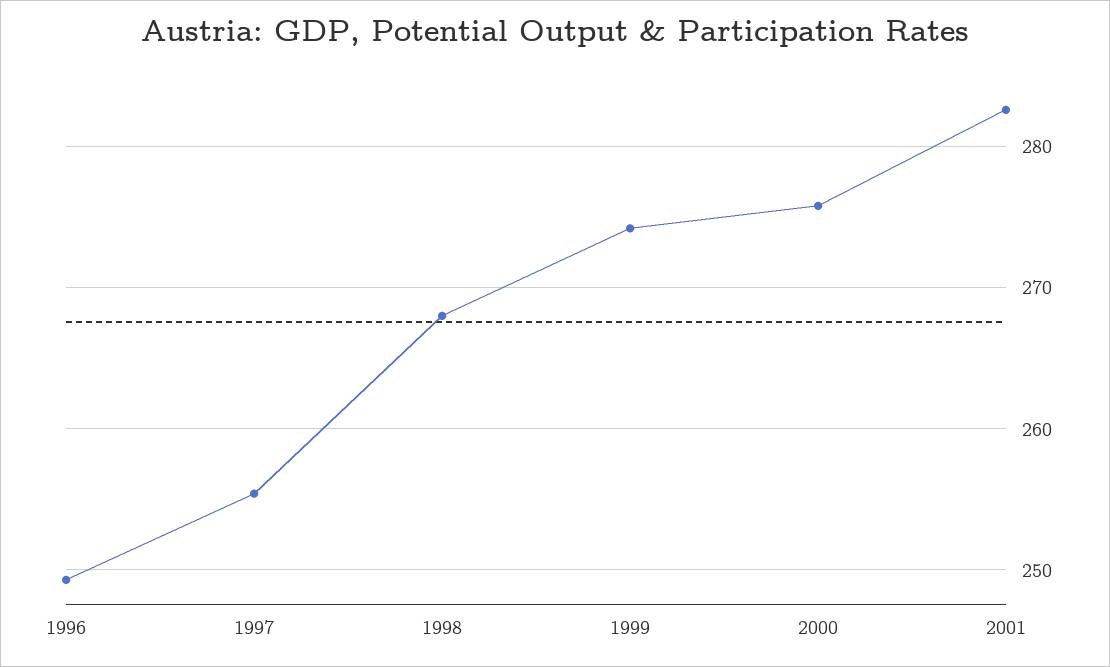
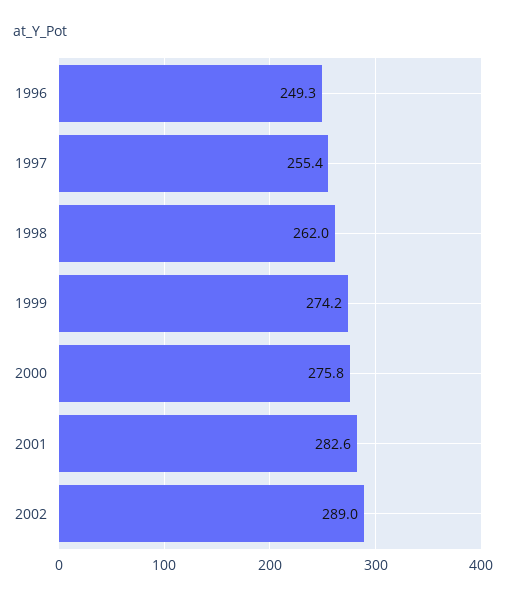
1998: 268 -> 262
2002: none -> 289

